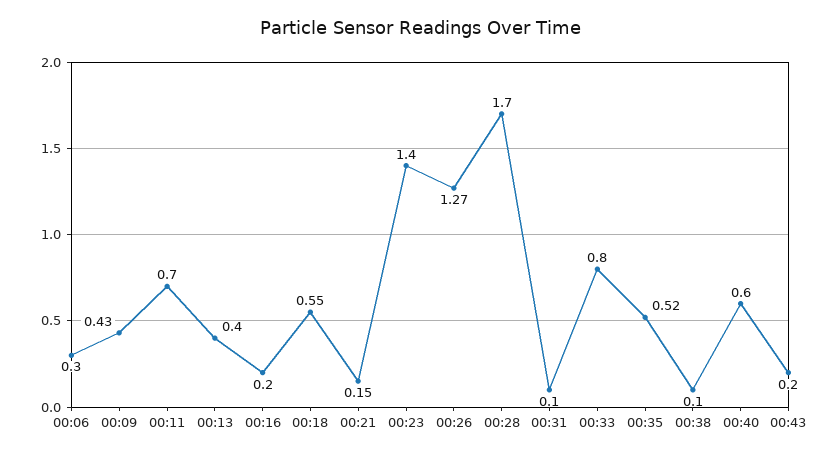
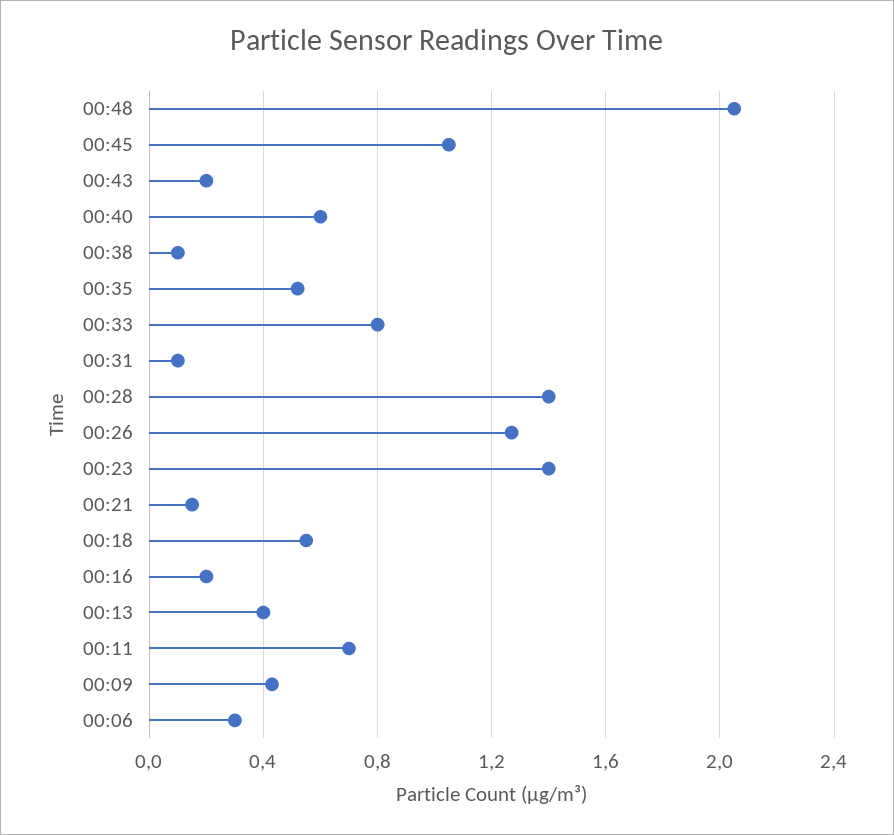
00:28: 1.7 -> 1.4
00:48: none -> 2.05
00:45: none -> 1.05

